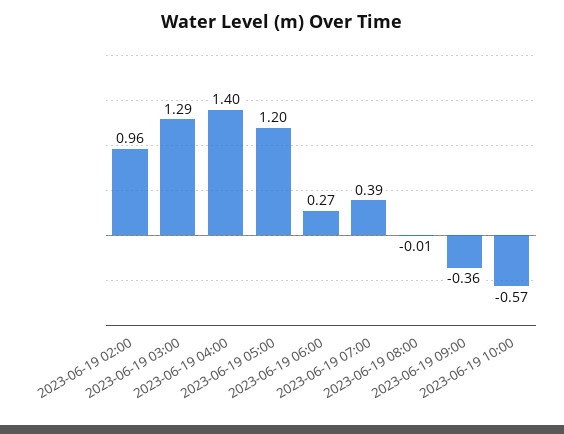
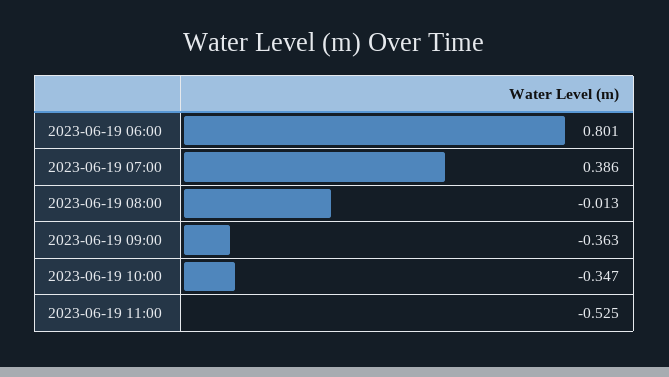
2023-06-19 02:00: 0.96 -> none
2023-06-19 03:00: 1.29 -> none
2023-06-19 04:00: 1.4 -> none
2023-06-19 05:00: 1.2 -> none
2023-06-19 06:00: 0.27 -> 0.801
2023-06-19 10:00: -0.57 -> -0.347
2023-06-19 11:00: none -> -0.525

